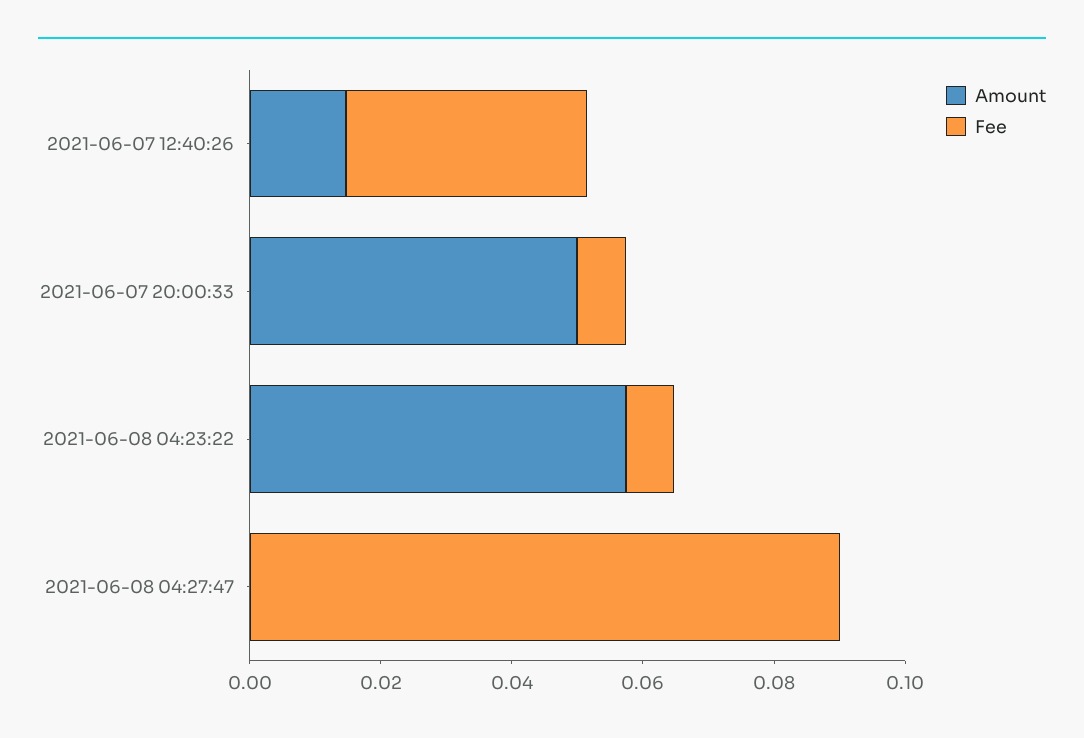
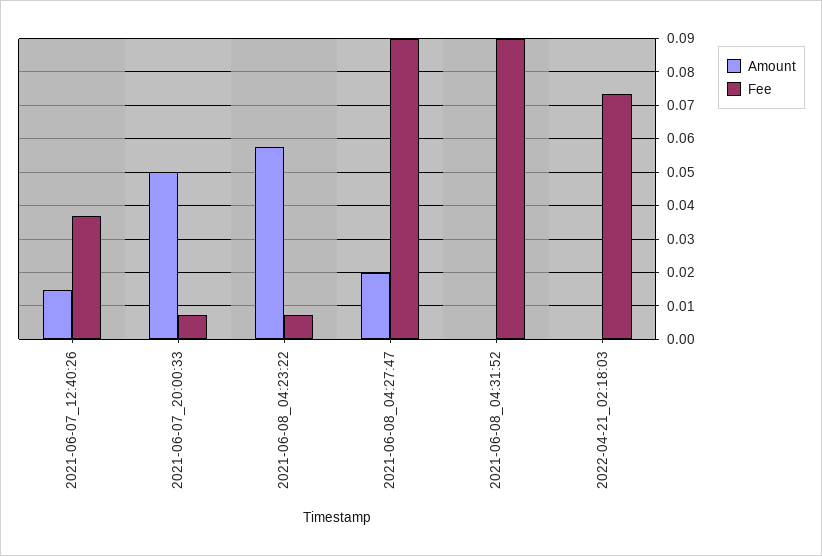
Amount, 2021-06-08 04:27:47: 0 -> 0.02
Amount, 2021-06-08_04:31:52: none -> 0
Fee, 2021-06-08_04:31:52: none -> 0.09
Amount, 2022-04-21_02:18:03: none -> 0
Fee, 2022-04-21_02:18:03: none -> 0.074

